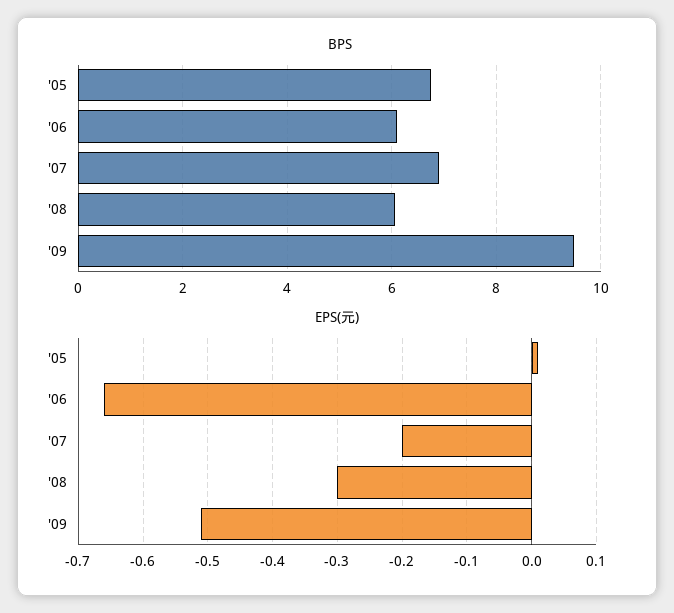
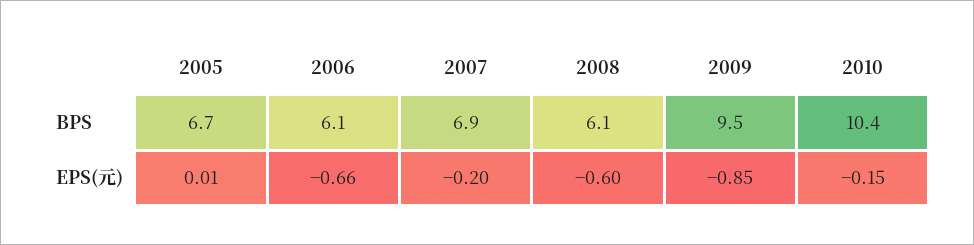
EPS(元), '08: -0.3 -> -0.6
EPS(元), '09: -0.51 -> -0.85
BPS, 2010: none -> 10.4
EPS(元), 2010: none -> -0.15

